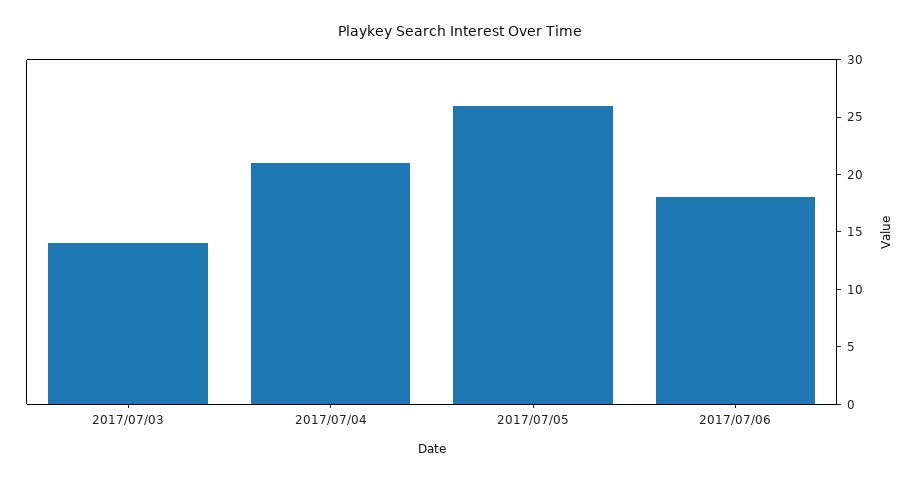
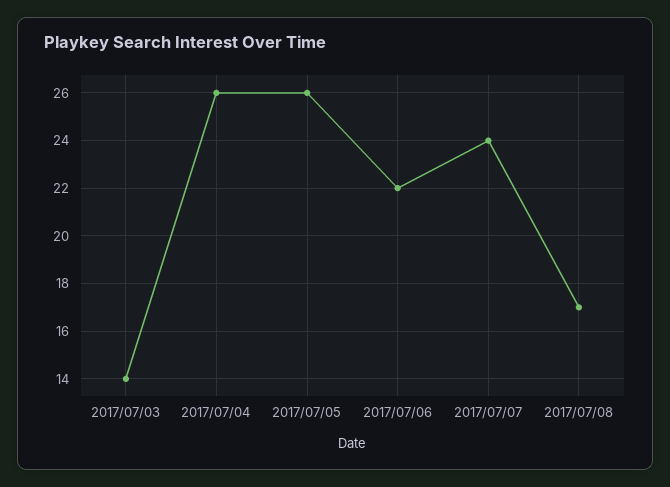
2017/07/04: 21 -> 26
2017/07/06: 18 -> 22
2017/07/07: none -> 24
2017/07/08: none -> 17

